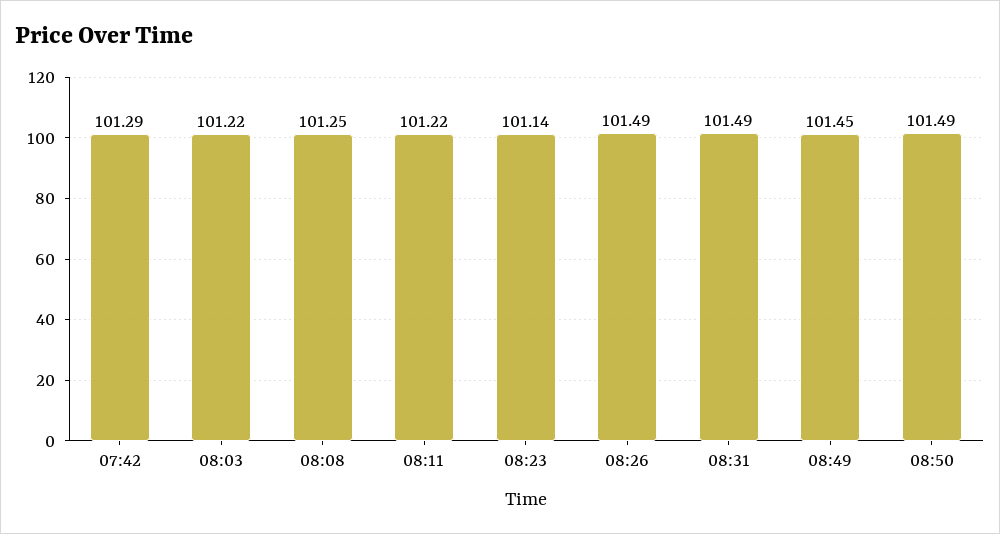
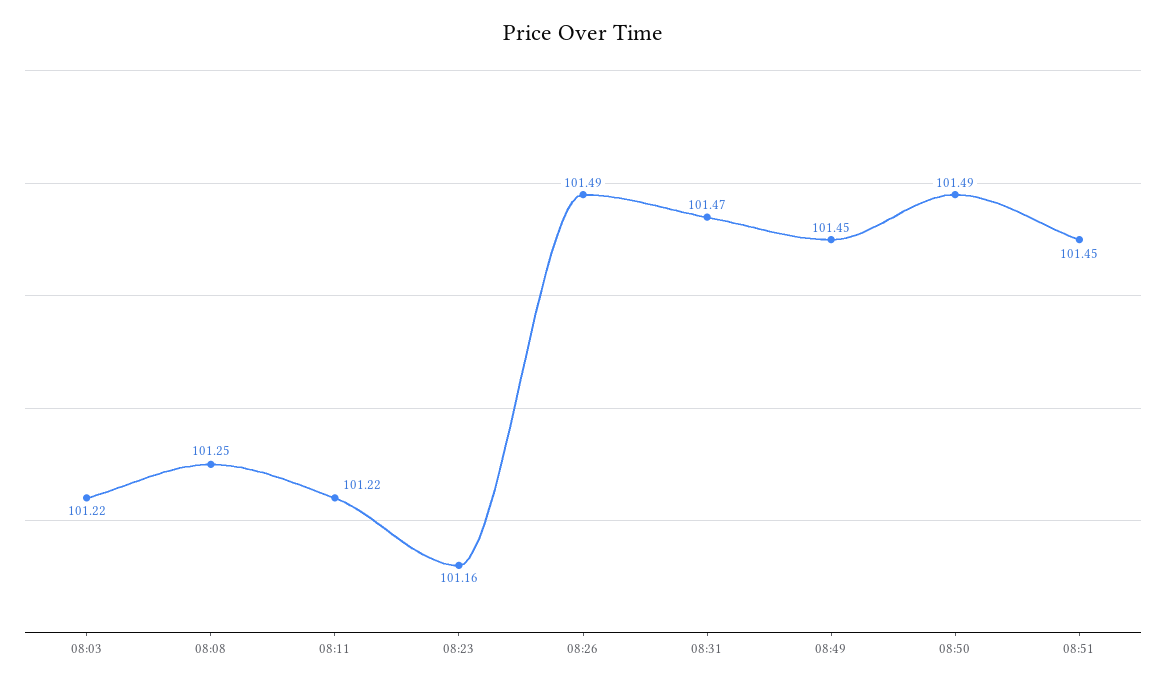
07:42: 101.29 -> none
08:23: 101.14 -> 101.16
08:31: 101.49 -> 101.47
08:51: none -> 101.45

